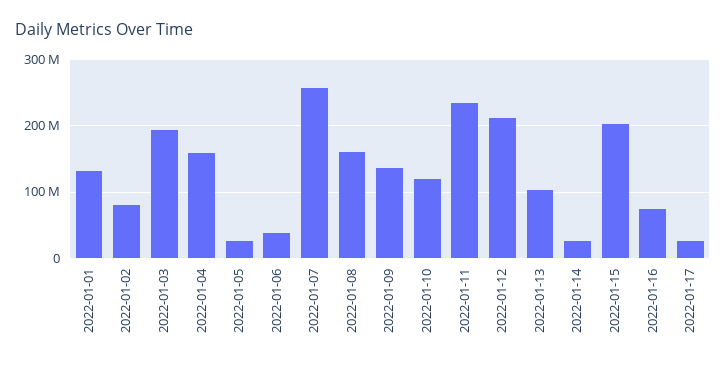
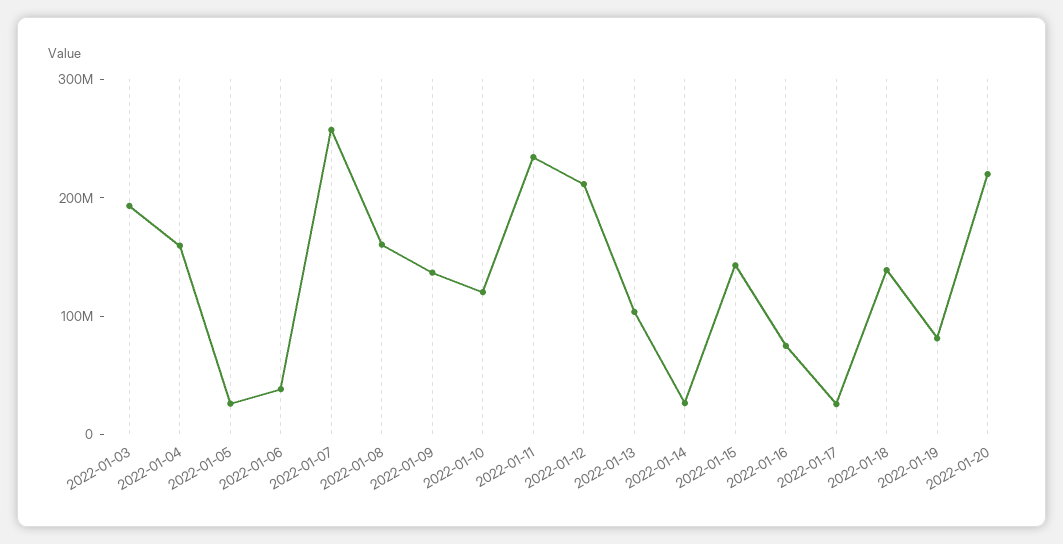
2022-01-01: 130000000 -> none
2022-01-02: 80000000 -> none
2022-01-15: 200000000 -> 140000000
2022-01-18: none -> 140000000
2022-01-19: none -> 80000000
2022-01-20: none -> 220000000

